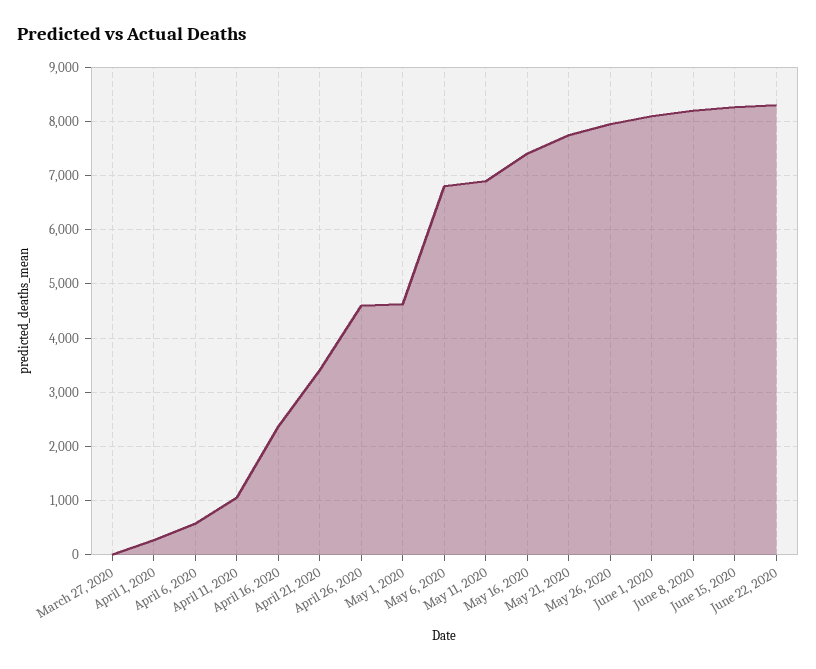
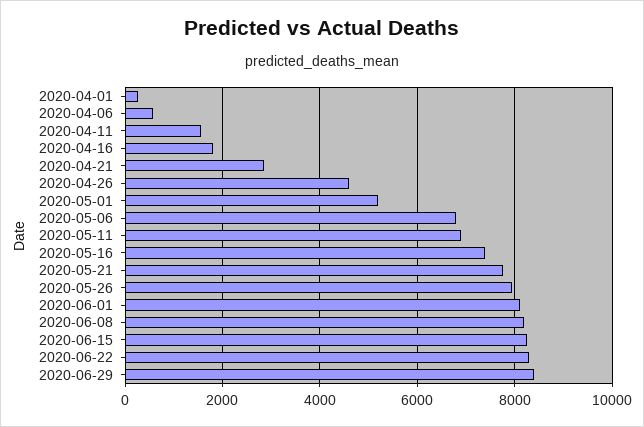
March 27, 2020: 0 -> none
April 11, 2020: 1000 -> 1600
April 16, 2020: 2400 -> 1800
April 21, 2020: 3400 -> 2800
May 1, 2020: 4600 -> 5200
2020-06-29: none -> 8400

